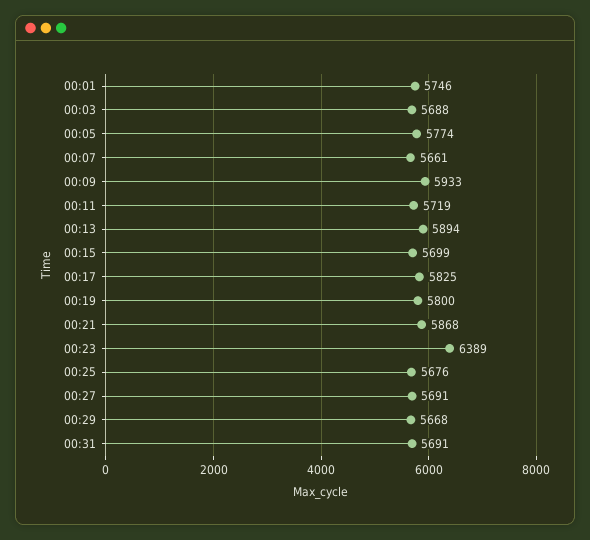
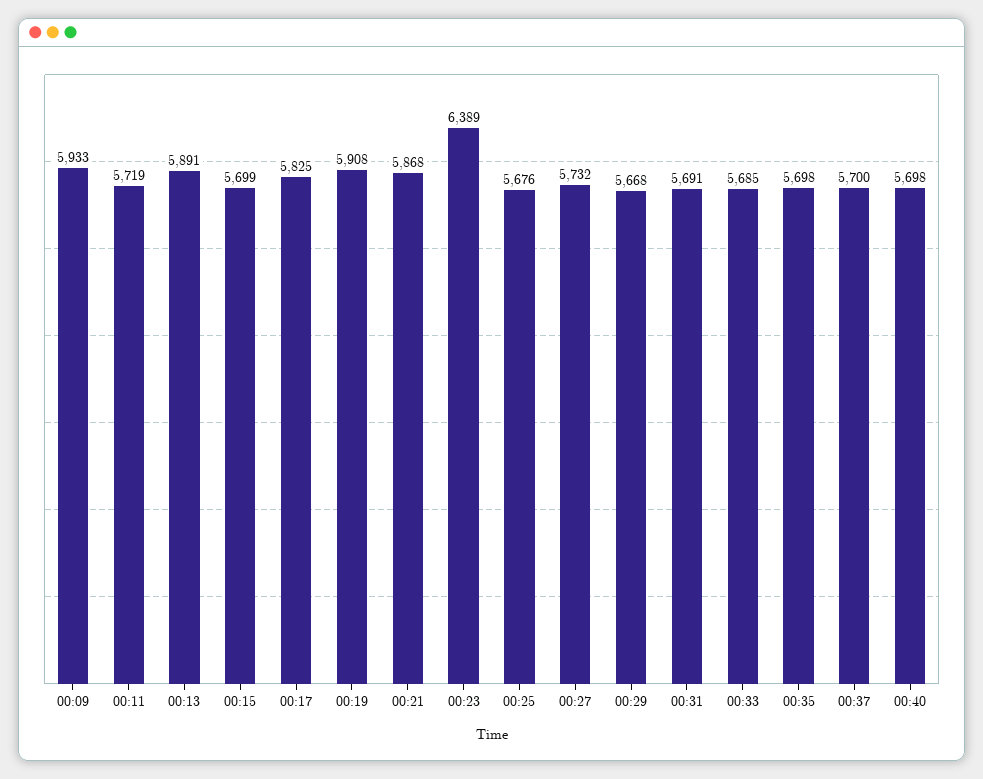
00:01: 5746 -> none
00:03: 5688 -> none
00:05: 5774 -> none
00:07: 5661 -> none
00:13: 5894 -> 5891
00:19: 5800 -> 5908
00:27: 5691 -> 5732
00:33: none -> 5685
00:35: none -> 5698
00:37: none -> 5700
00:40: none -> 5698

